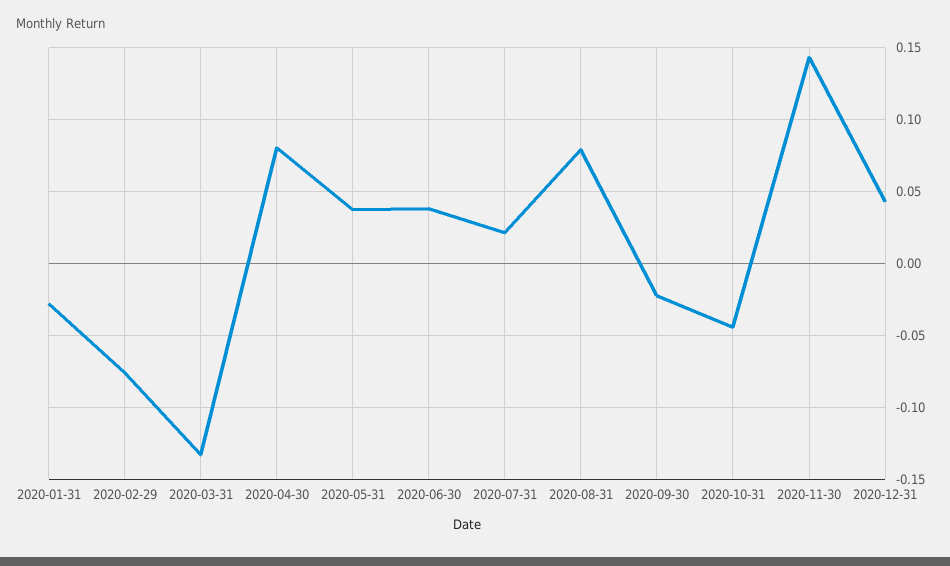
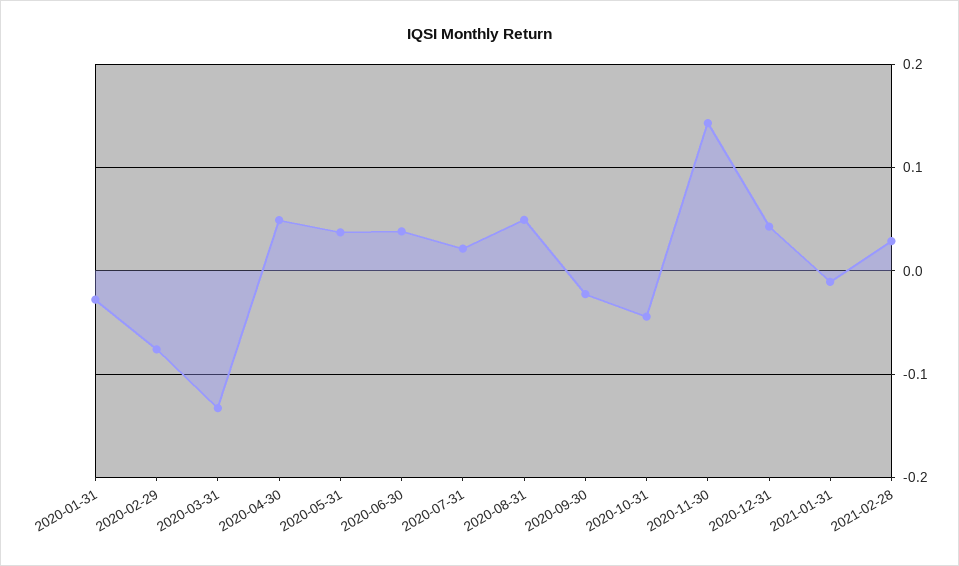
2020-04-30: 0.08 -> 0.05
2020-08-31: 0.08 -> 0.05
2021-01-31: none -> -0.01
2021-02-28: none -> 0.03

